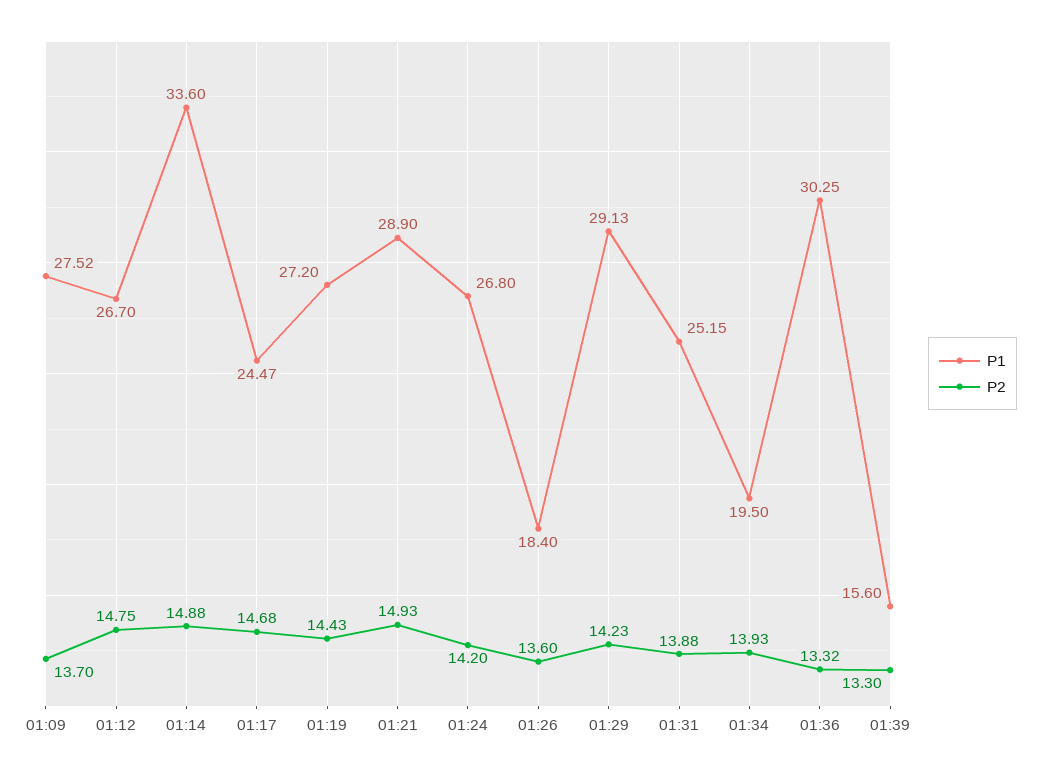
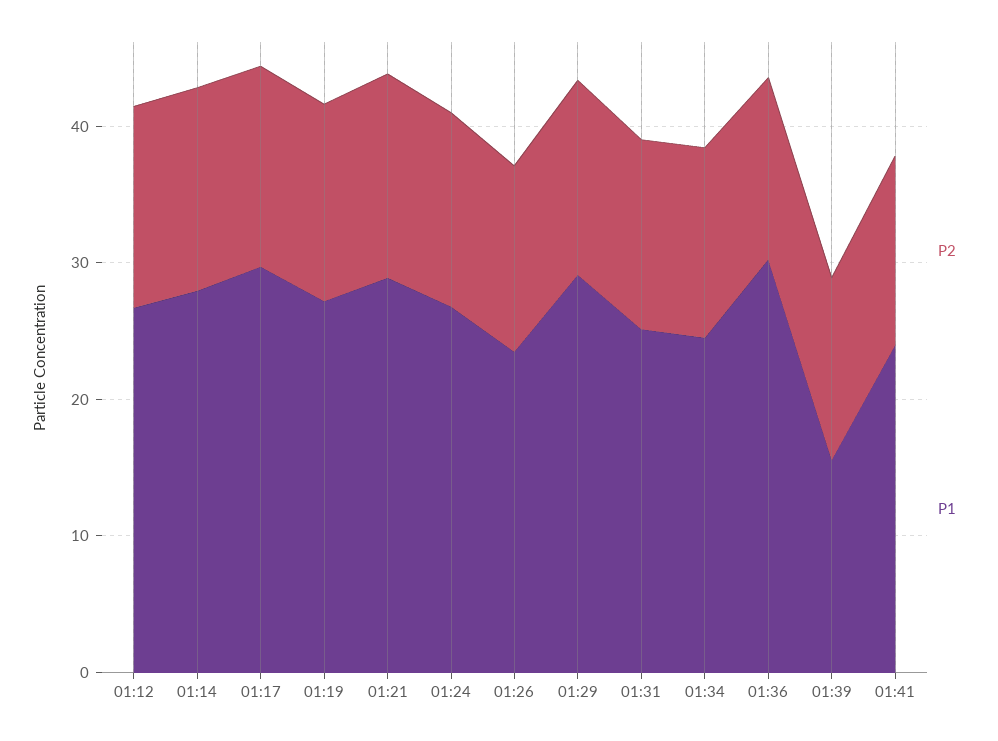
P1, 01:09: 27.52 -> none
P2, 01:09: 13.7 -> none
P1, 01:14: 33.6 -> 28
P1, 01:17: 24.47 -> 30
P1, 01:26: 18.4 -> 24
P1, 01:34: 19.5 -> 24
P2, 01:41: none -> 14
P1, 01:41: none -> 24

